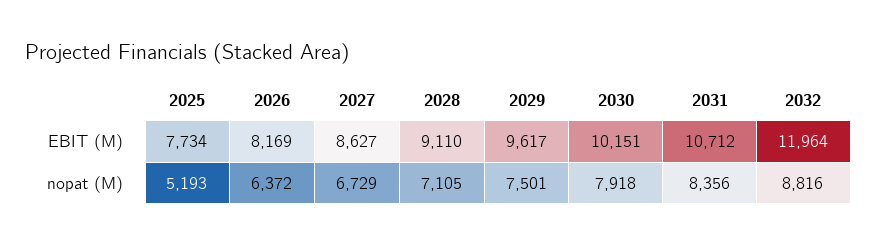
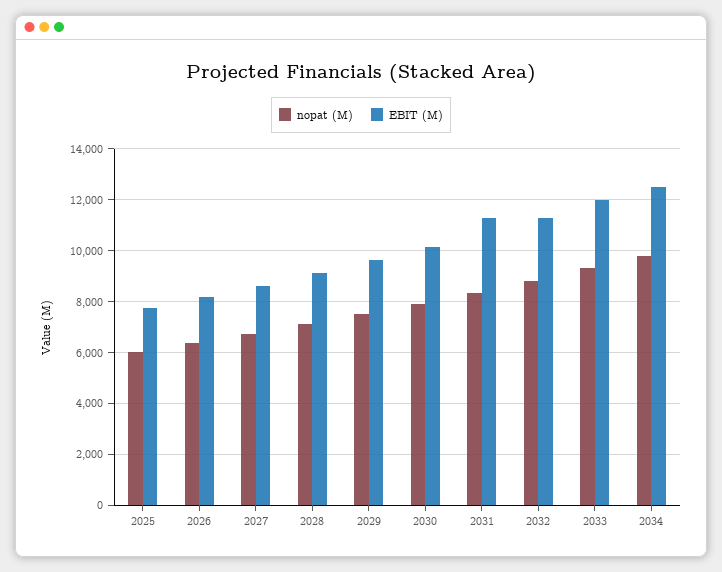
EBIT (M), 2031: 10712 -> 11250
EBIT (M), 2032: 11964 -> 11250
nopat (M), 2025: 5193 -> 6000
nopat (M), 2033: none -> 9250
EBIT (M), 2033: none -> 12000
nopat (M), 2034: none -> 9750
EBIT (M), 2034: none -> 12500

